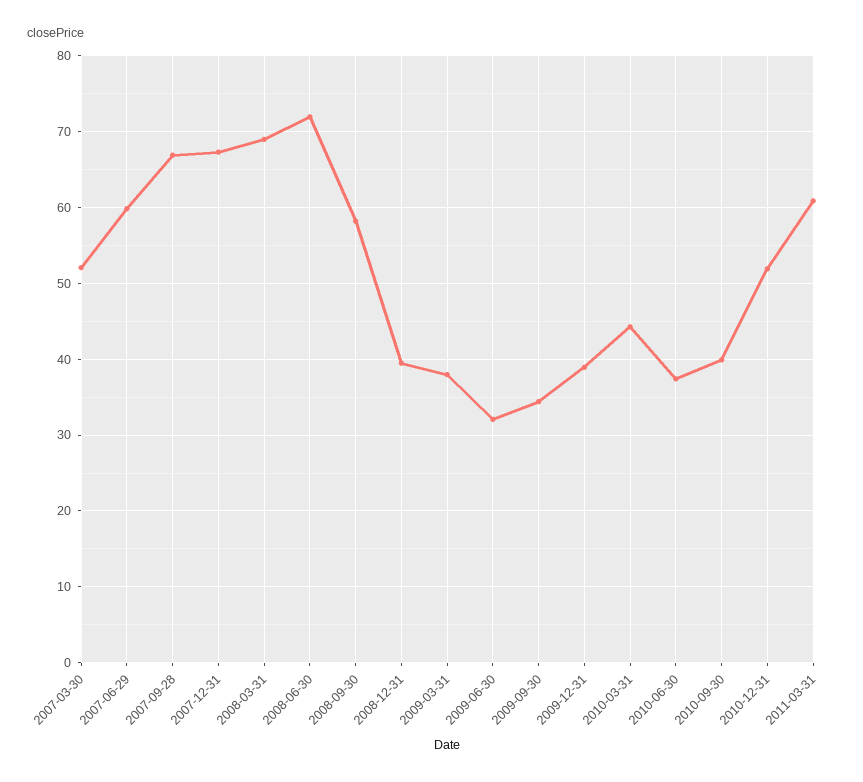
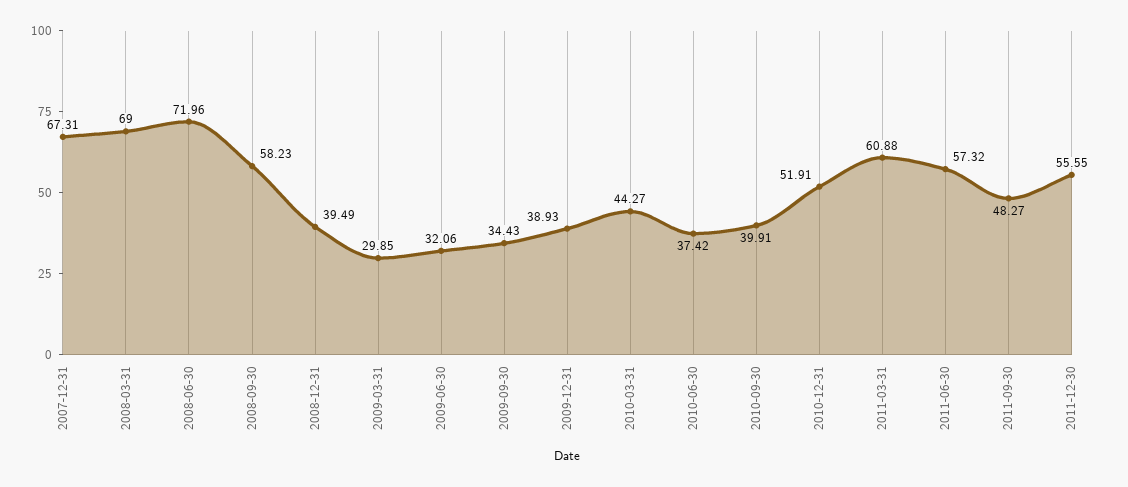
2007-03-30: 52 -> none
2007-06-29: 60 -> none
2007-09-28: 67 -> none
2009-03-31: 38 -> 29.85
2011-06-30: none -> 57.32
2011-09-30: none -> 48.27
2011-12-30: none -> 55.55

